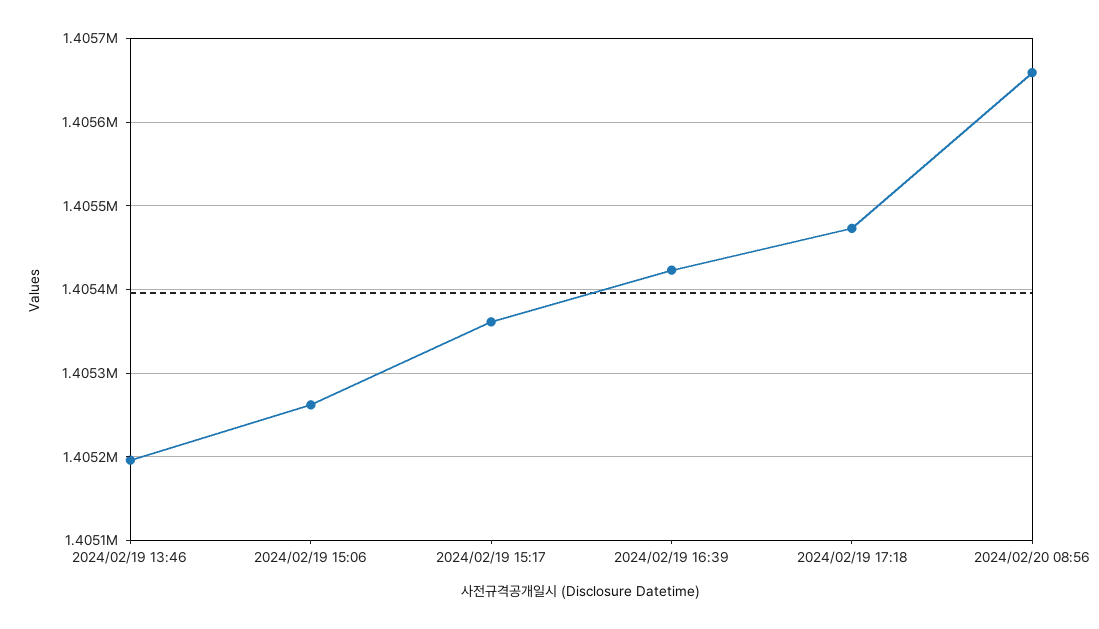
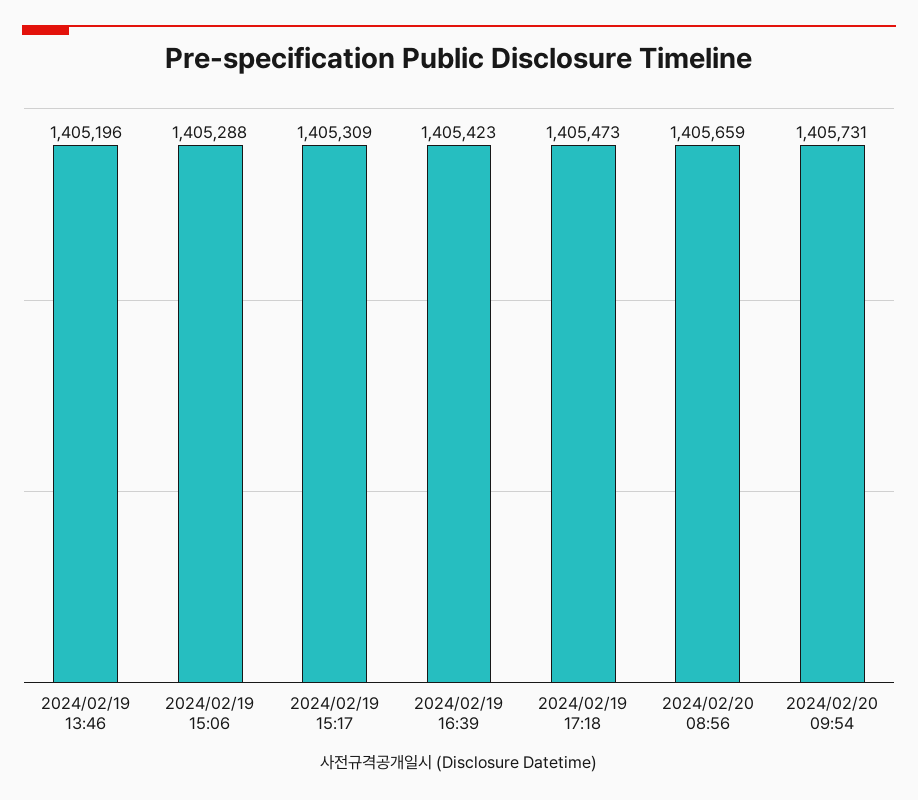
2024/02/19 15:06: 1405260 -> 1405288
2024/02/19 15:17: 1405360 -> 1405309
2024/02/20 09:54: none -> 1405731

